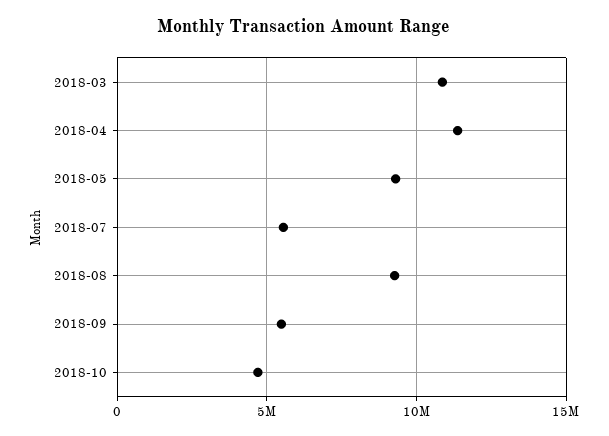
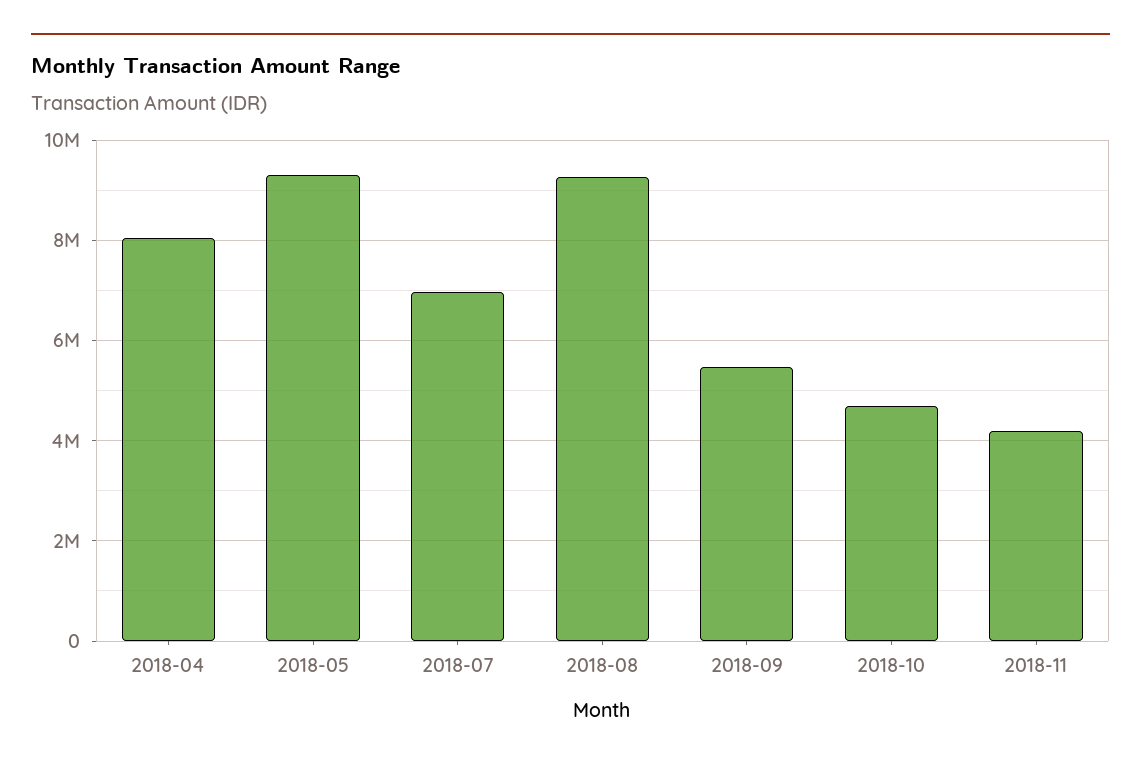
2018-03: 11000000 -> none
2018-04: 11500000 -> 8000000
2018-07: 5500000 -> 7000000
2018-11: none -> 4200000

